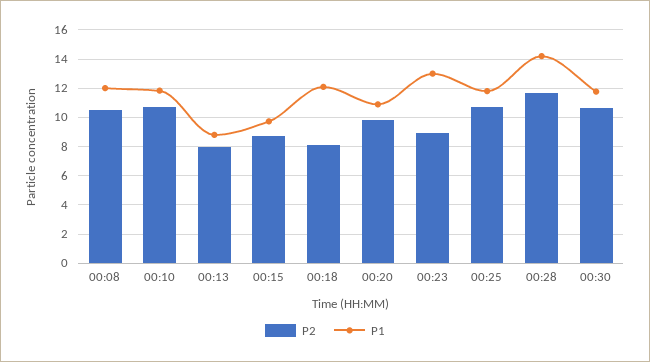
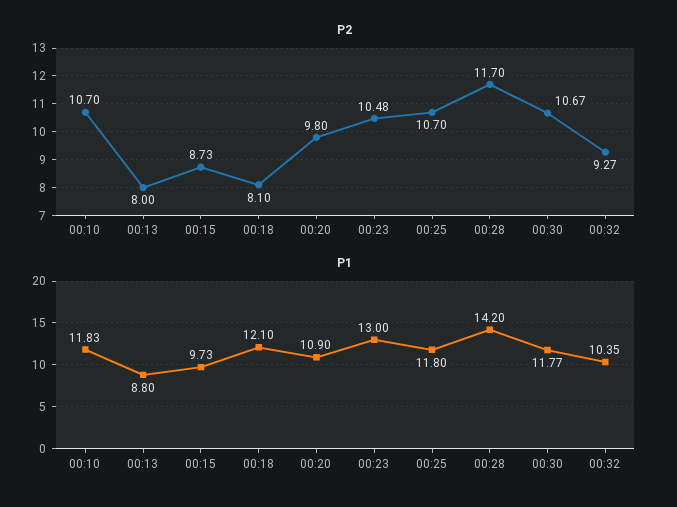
P2, 00:08: 10.5 -> none
P1, 00:08: 12 -> none
P2, 00:23: 9 -> 10.48
P2, 00:32: none -> 9.27
P1, 00:32: none -> 10.35

